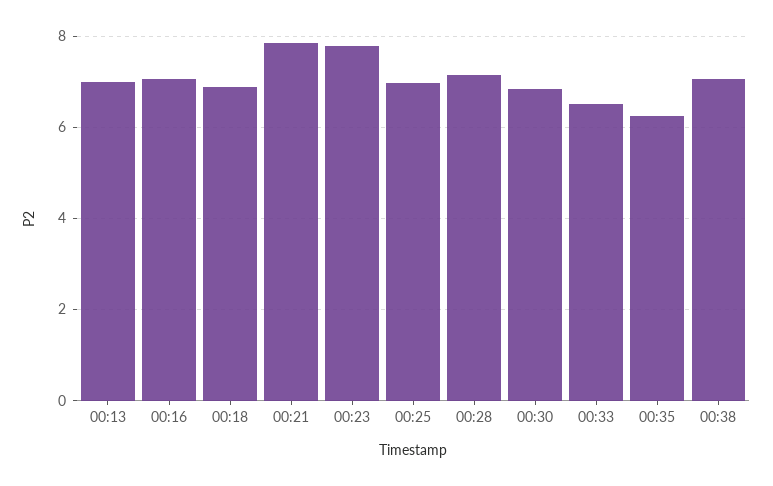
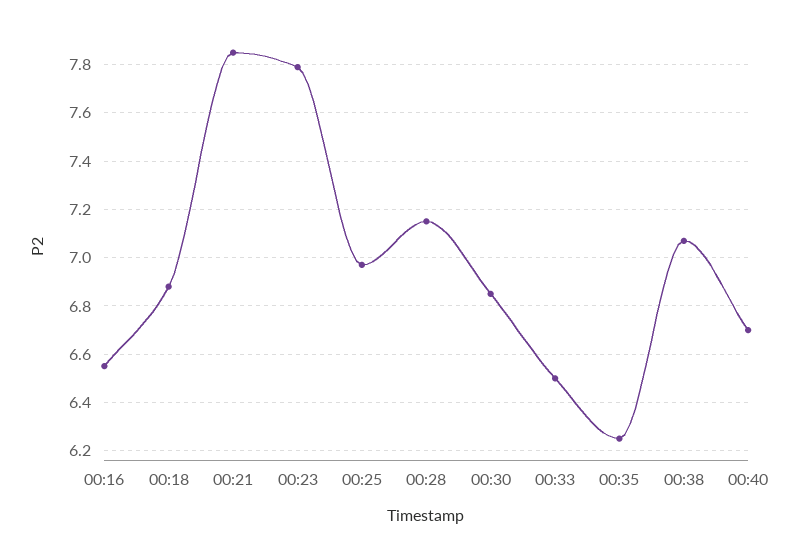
00:13: 7 -> none
00:16: 7 -> 6.55
00:40: none -> 6.7

